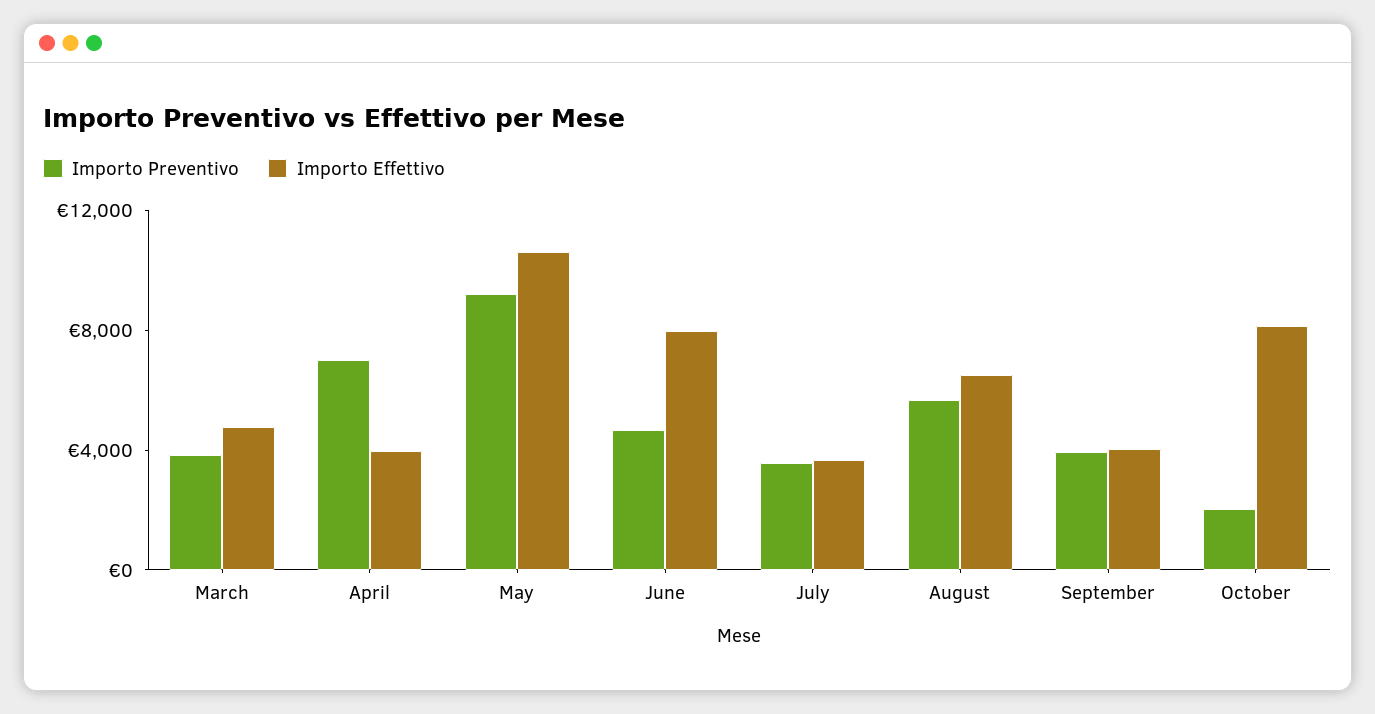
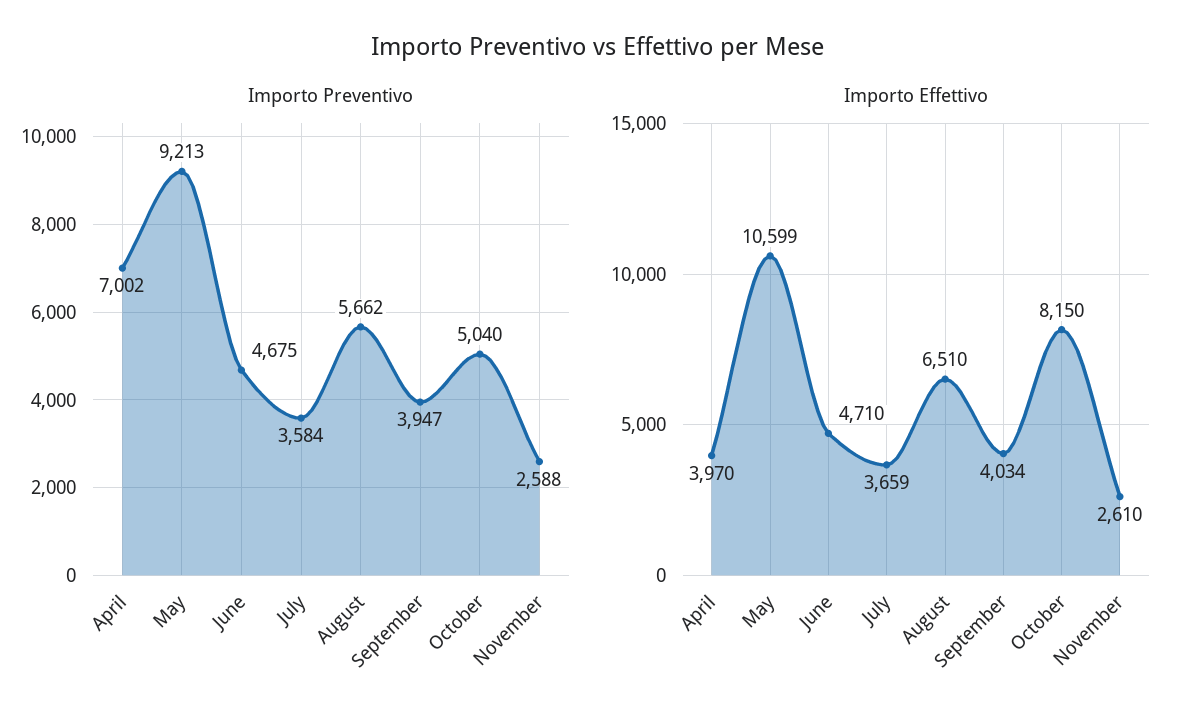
Importo Preventivo, March: 4000 -> none
Importo Effettivo, March: 5000 -> none
Importo Effettivo, June: 8000 -> 4710
Importo Preventivo, October: 2000 -> 5040
Importo Preventivo, November: none -> 2588
Importo Effettivo, November: none -> 2610

